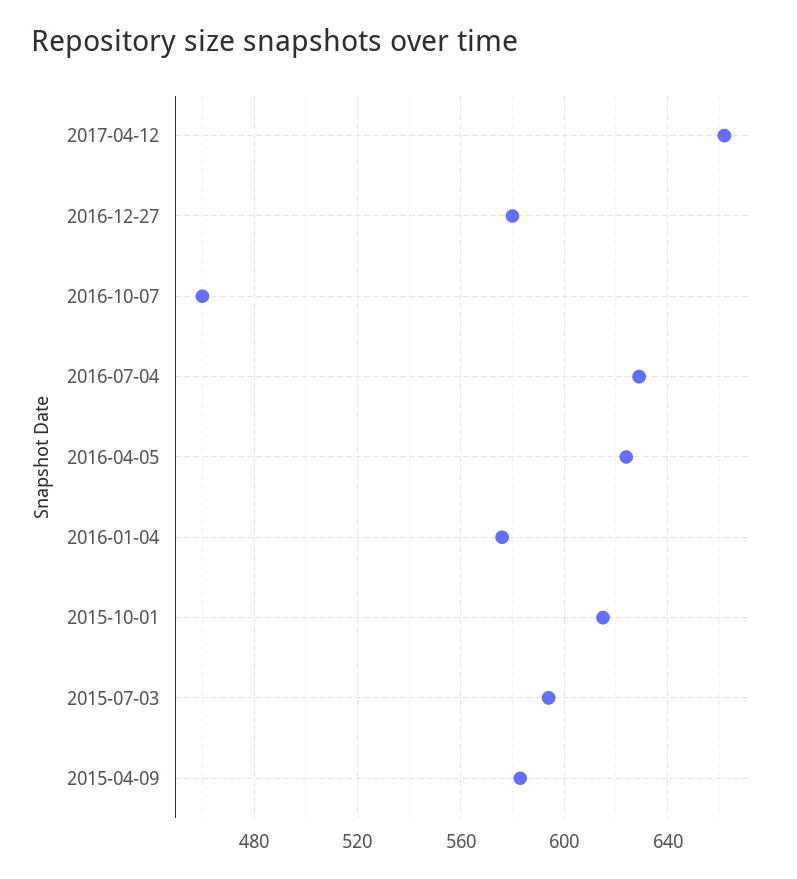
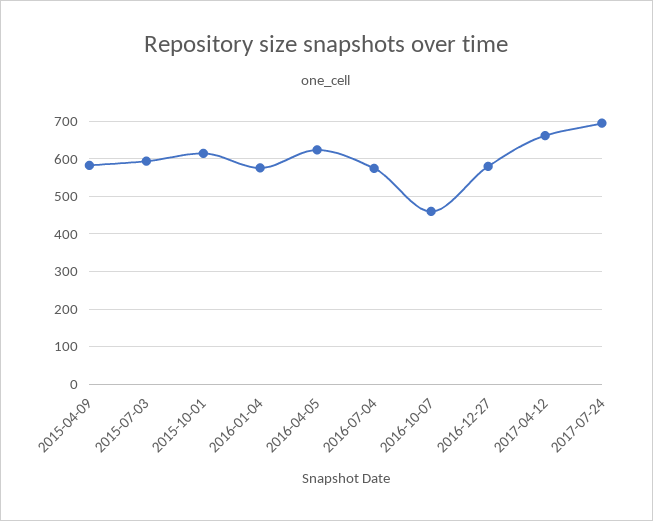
2016-07-04: 630 -> 580
2017-07-24: none -> 700

